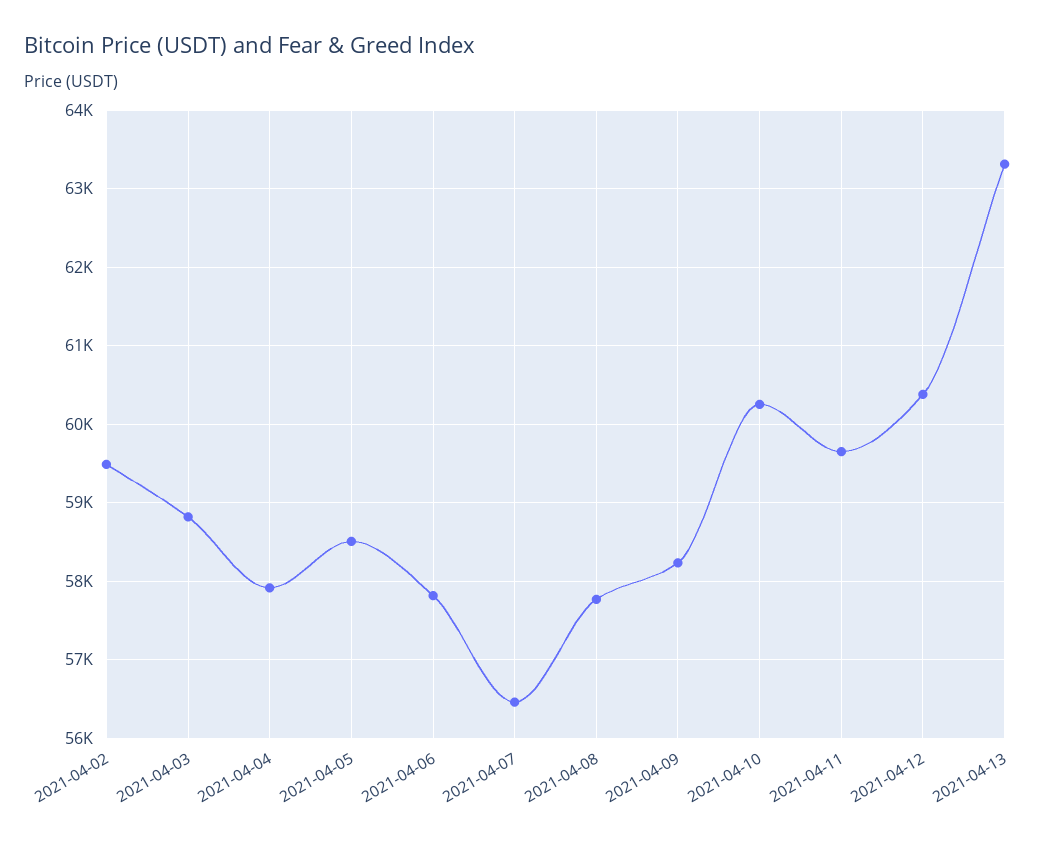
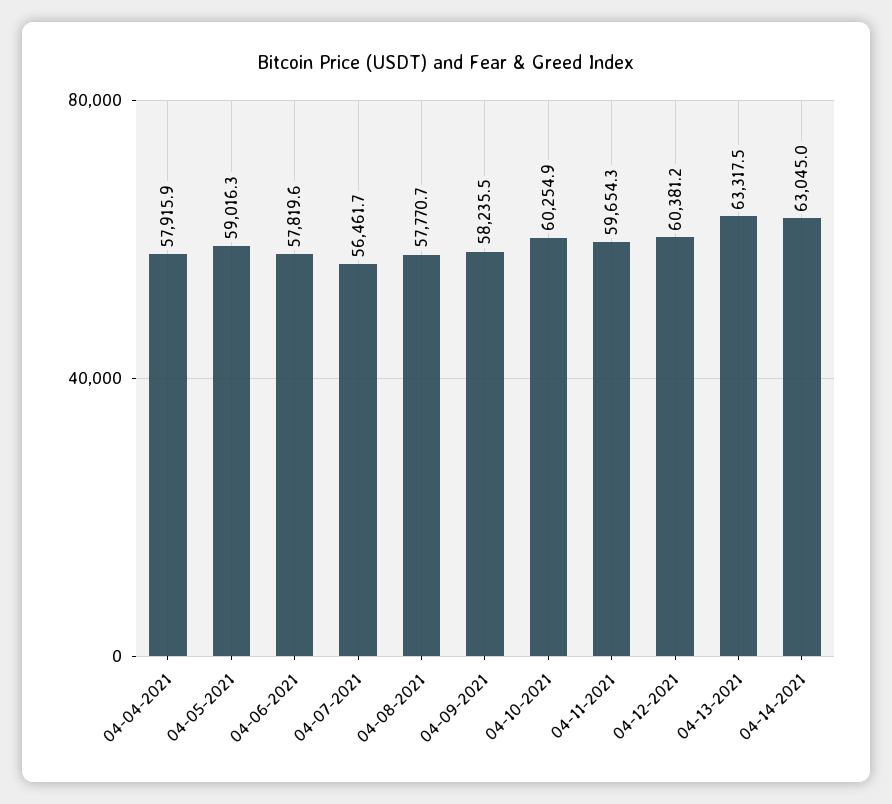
2021-04-02: 59500 -> none
2021-04-03: 58800 -> none
2021-04-05: 58500 -> 59016.3
04-14-2021: none -> 63045

